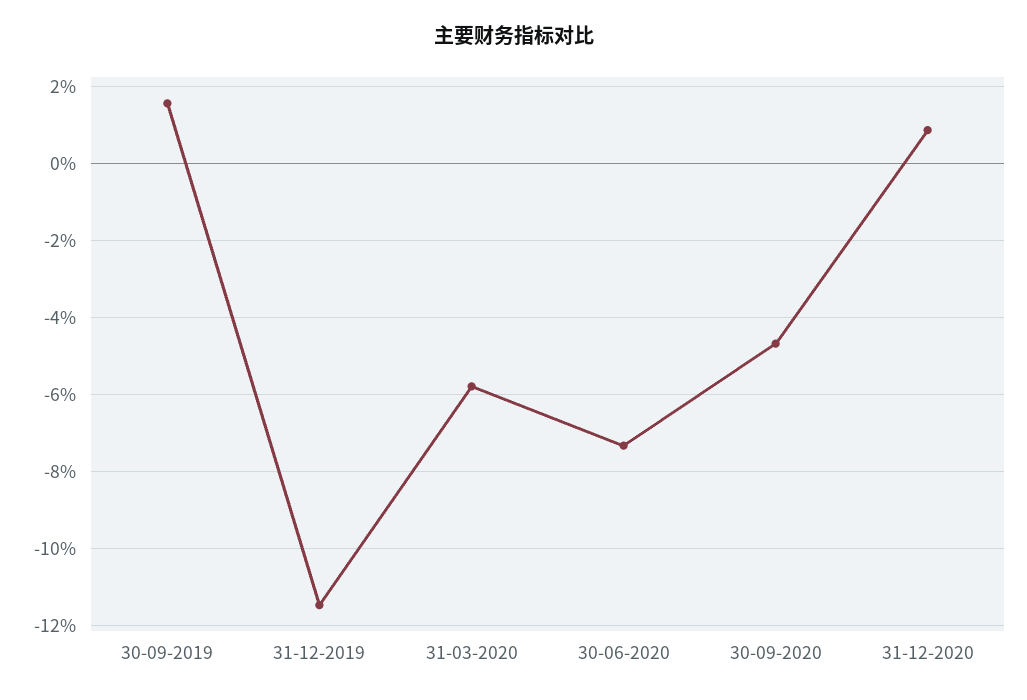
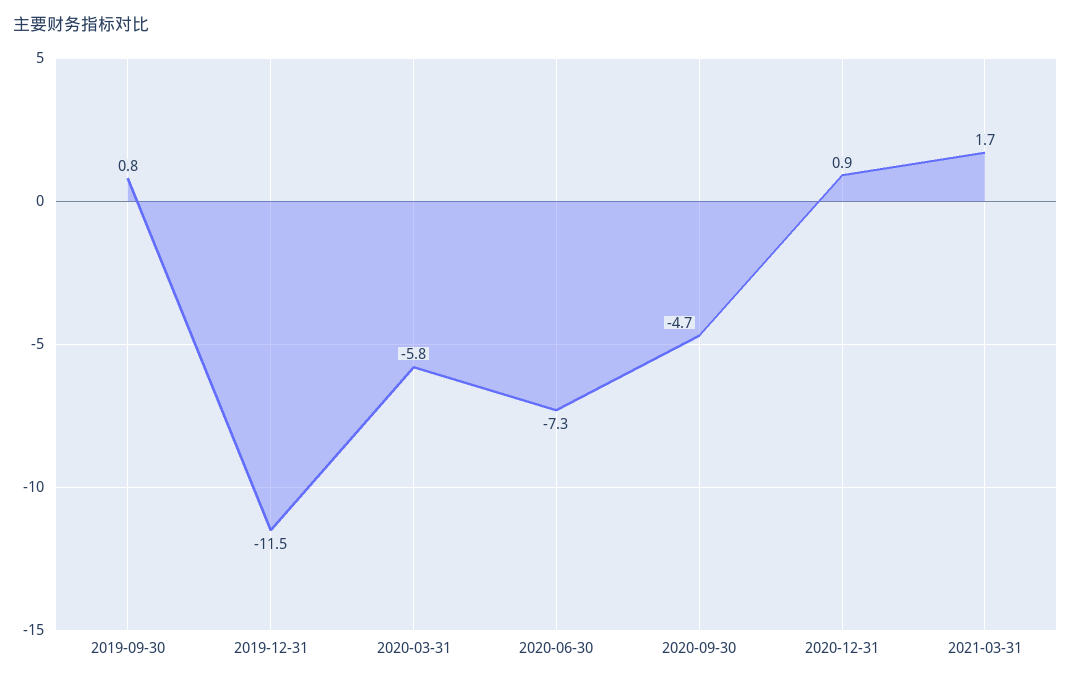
30-09-2019: 1.6 -> 0.8
2021-03-31: none -> 1.7

